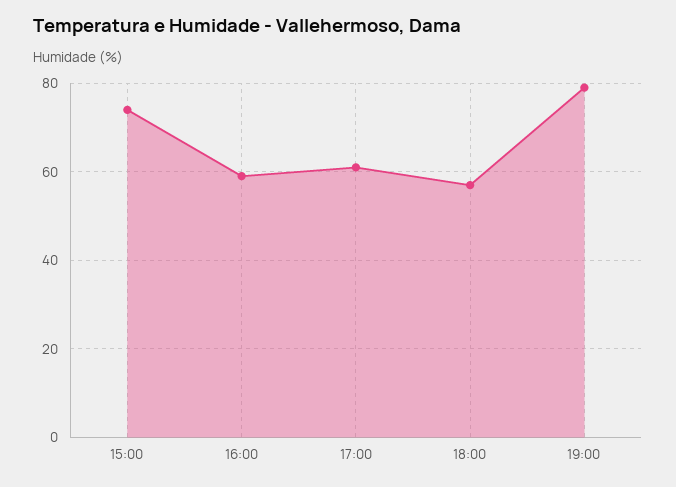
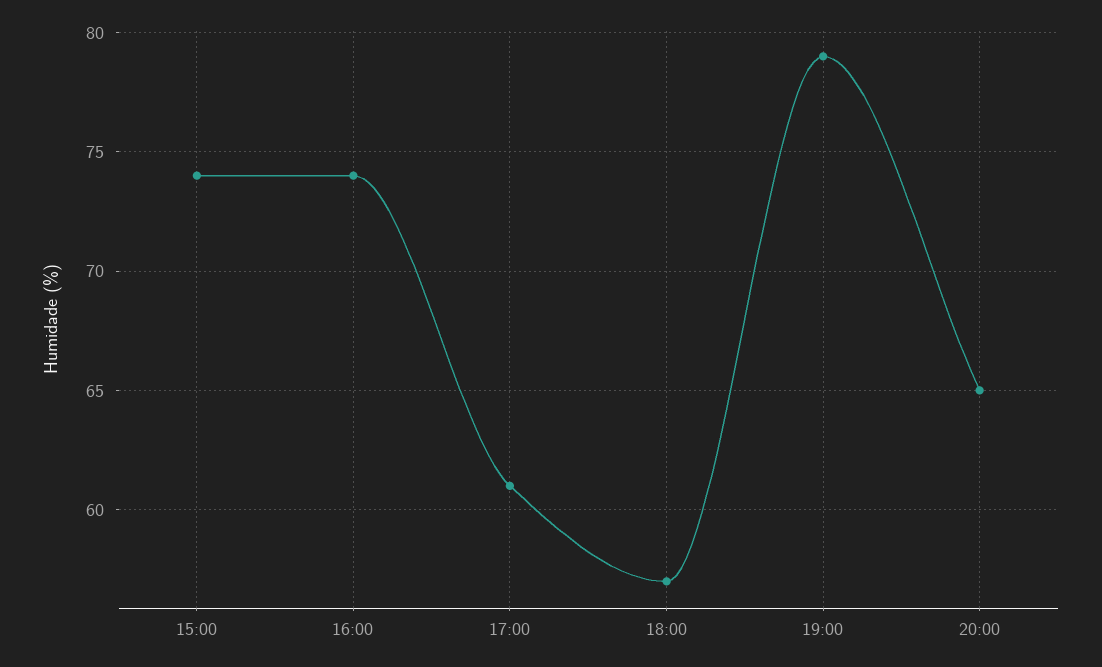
16:00: 60 -> 74
20:00: none -> 65

